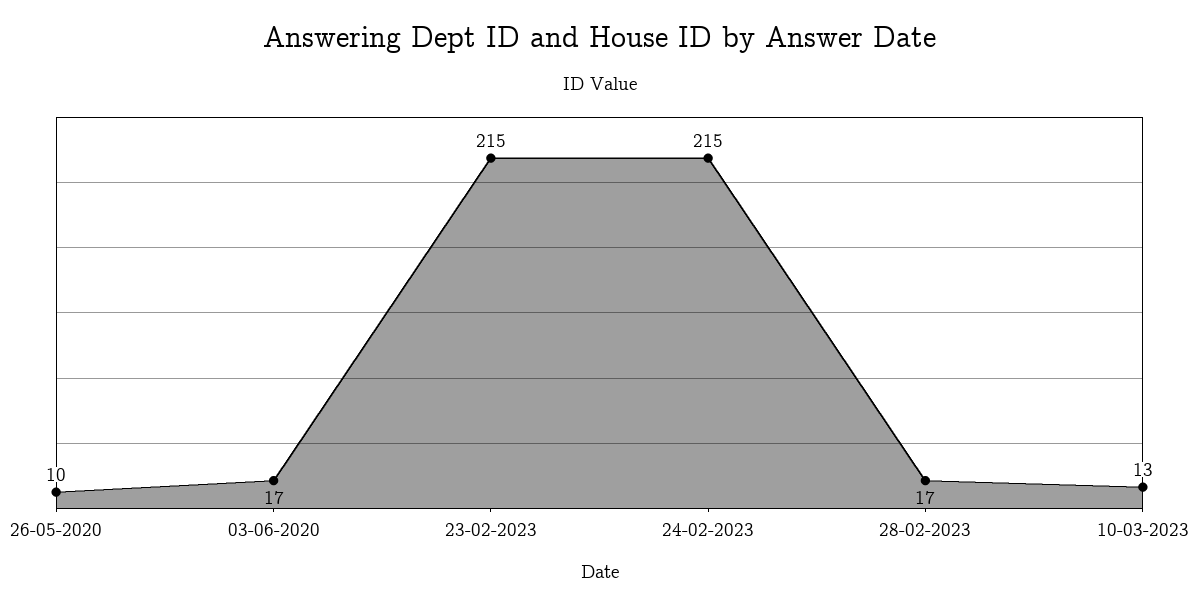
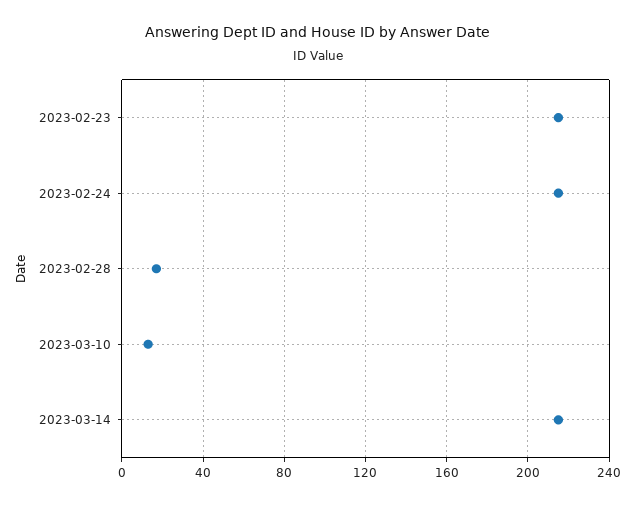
26-05-2020: 10 -> none
03-06-2020: 17 -> none
2023-03-14: none -> 215

